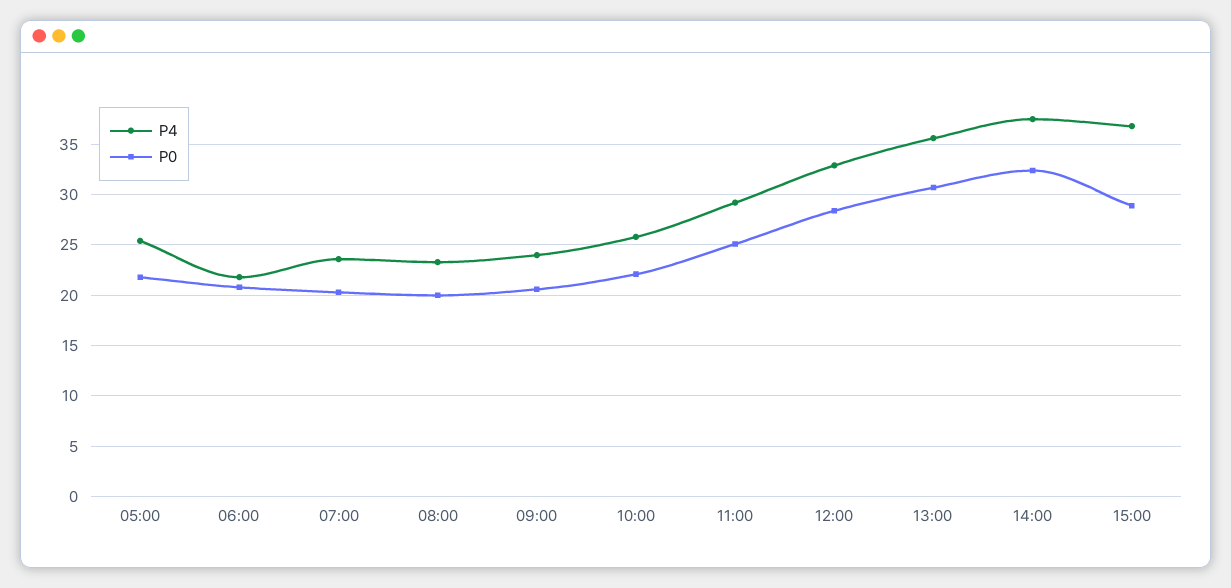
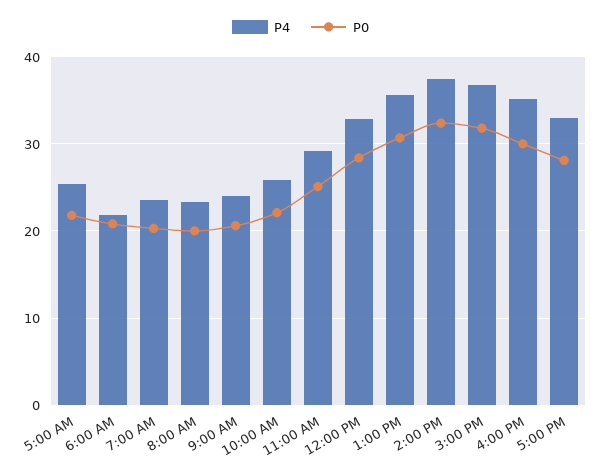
P0, 15:00: 29 -> 32
P4, 4:00 PM: none -> 35
P0, 4:00 PM: none -> 30
P4, 5:00 PM: none -> 33
P0, 5:00 PM: none -> 28

